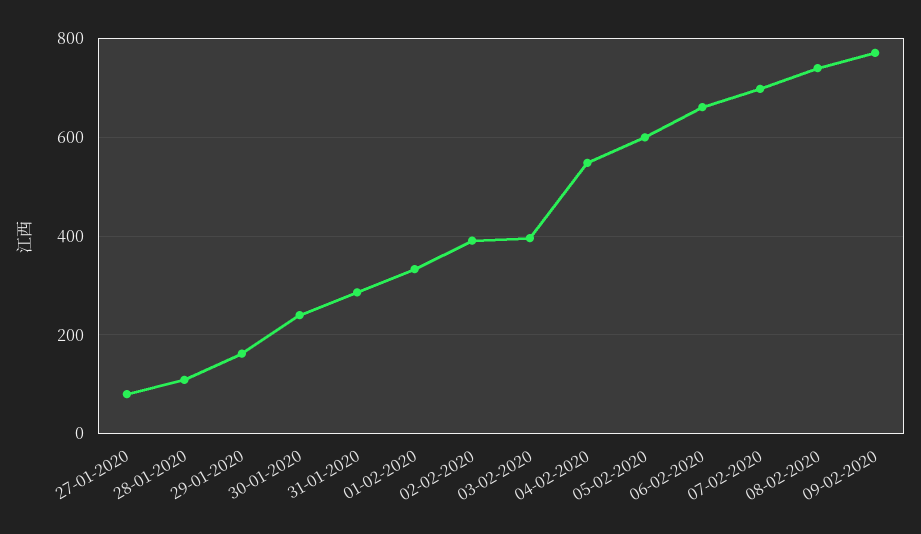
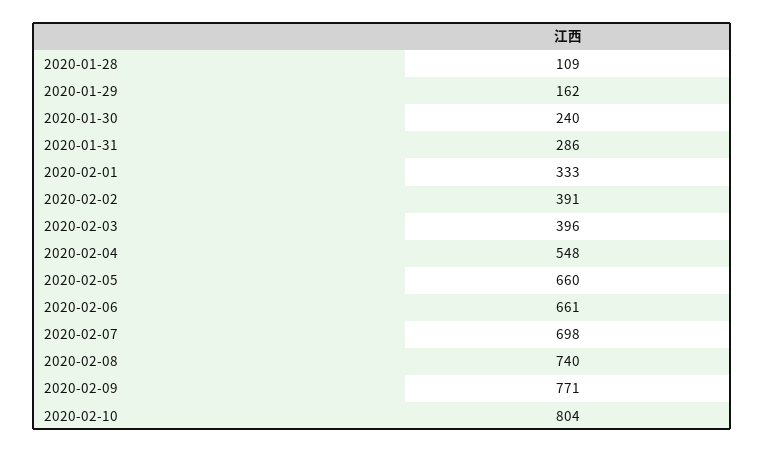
27-01-2020: 80 -> none
05-02-2020: 600 -> 660
2020-02-10: none -> 804

